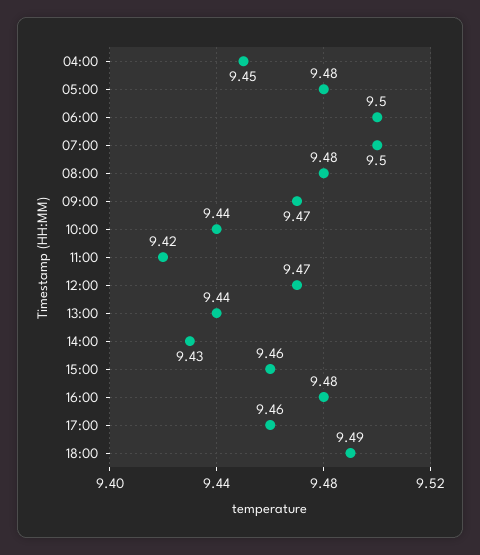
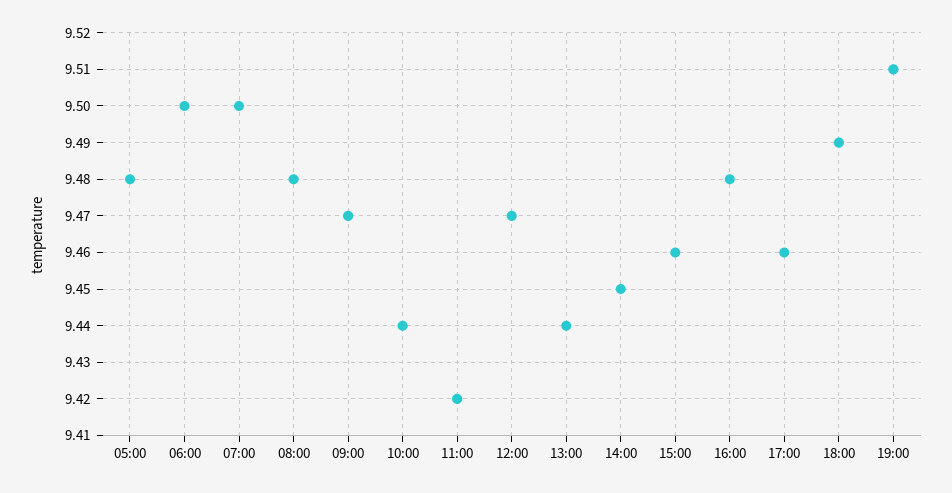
04:00: 9.45 -> none
14:00: 9.43 -> 9.45
19:00: none -> 9.51

